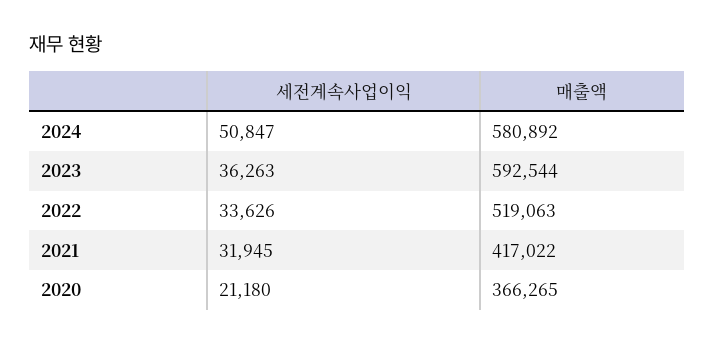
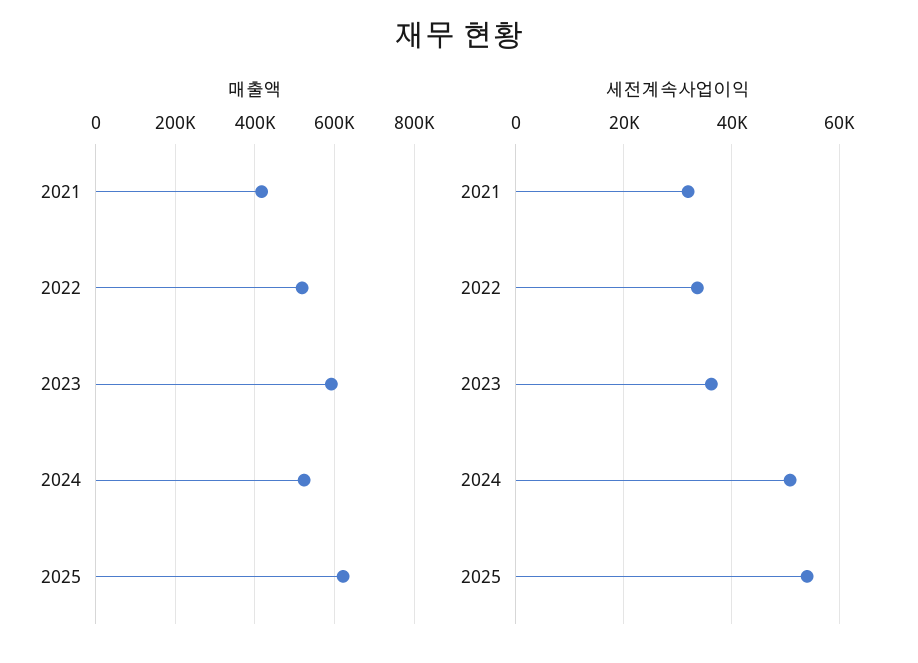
매출액, 2024: 580892 -> 520000
세전계속사업이익, 2020: 21180 -> none
매출액, 2020: 366265 -> none
매출액, 2025: none -> 620000
세전계속사업이익, 2025: none -> 54000

